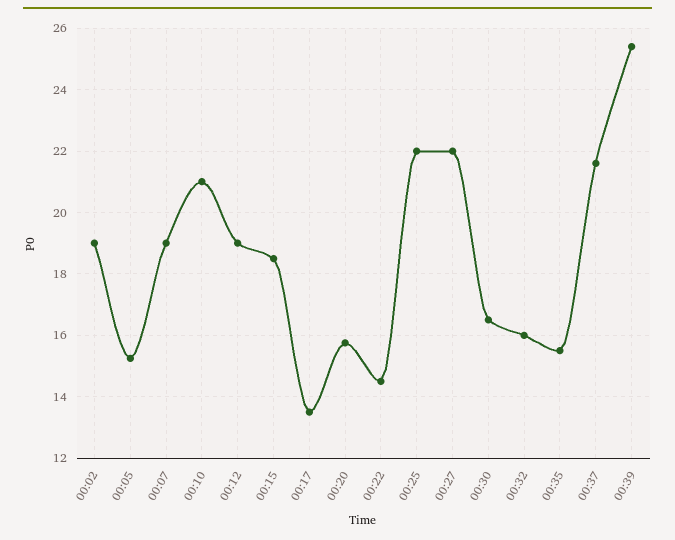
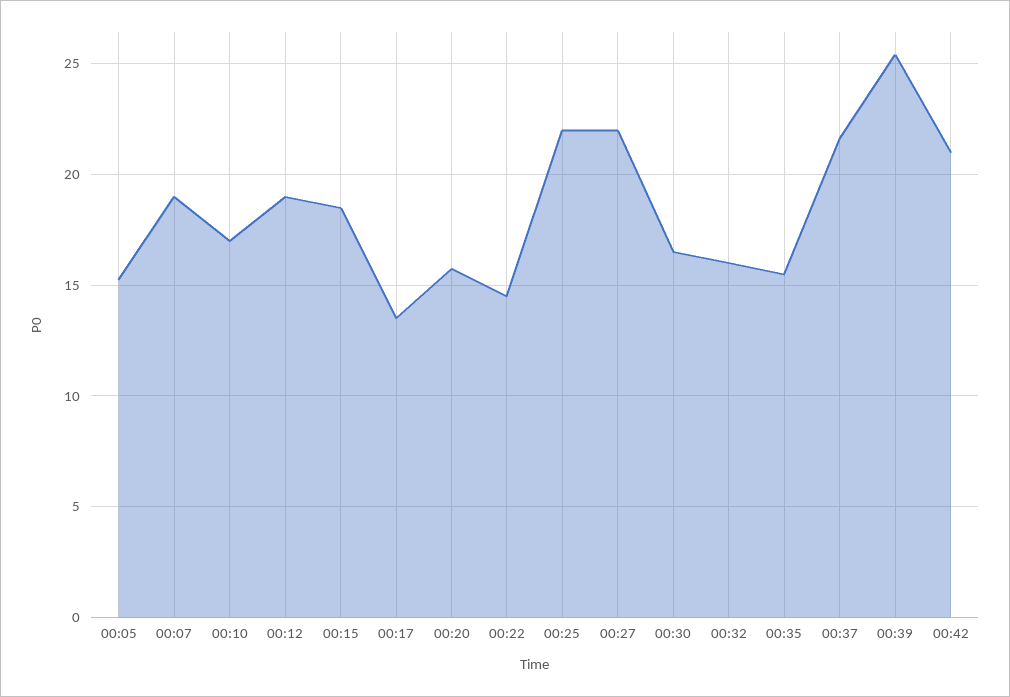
00:02: 19 -> none
00:10: 21 -> 17
00:42: none -> 21

